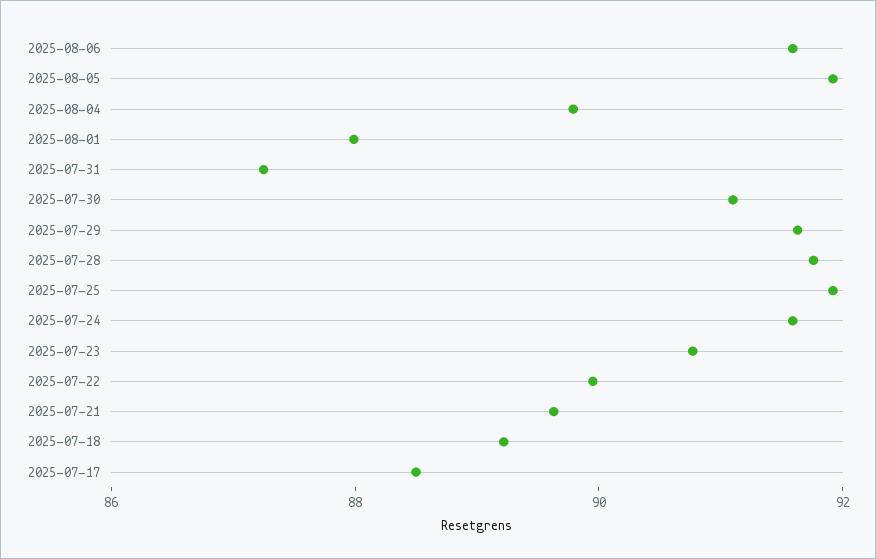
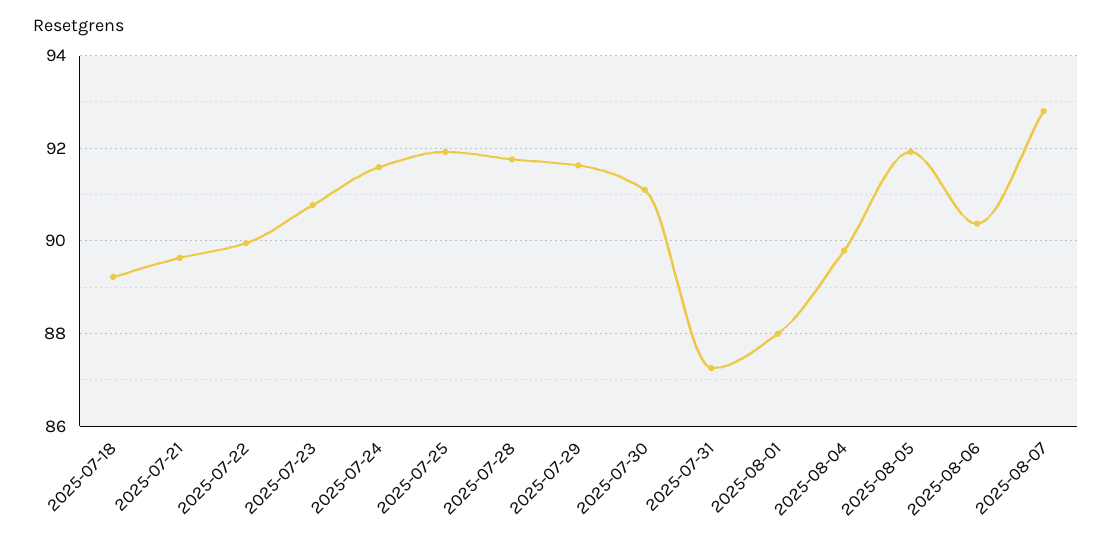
2025-08-06: 91.5 -> 90.4
2025-07-17: 88.5 -> none
2025-08-07: none -> 92.8

